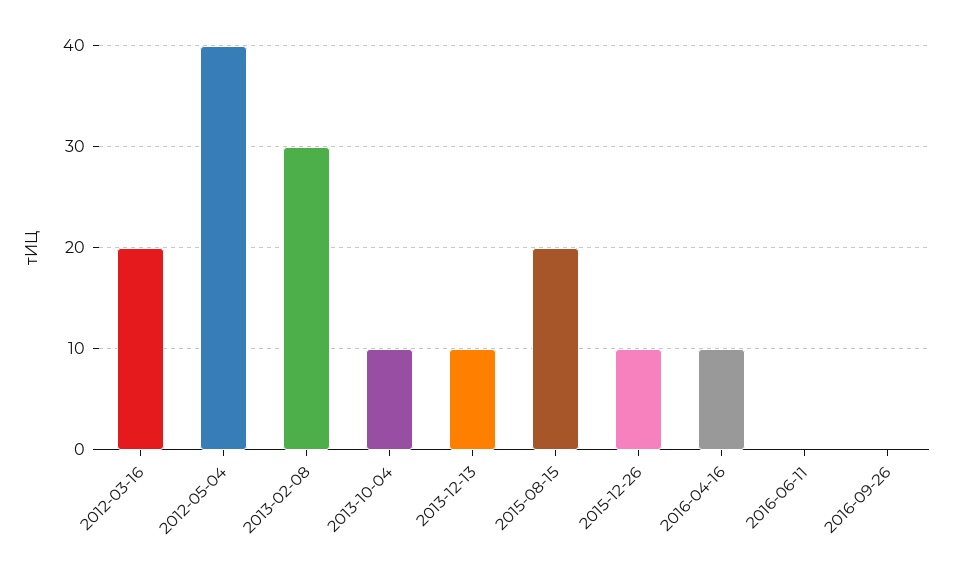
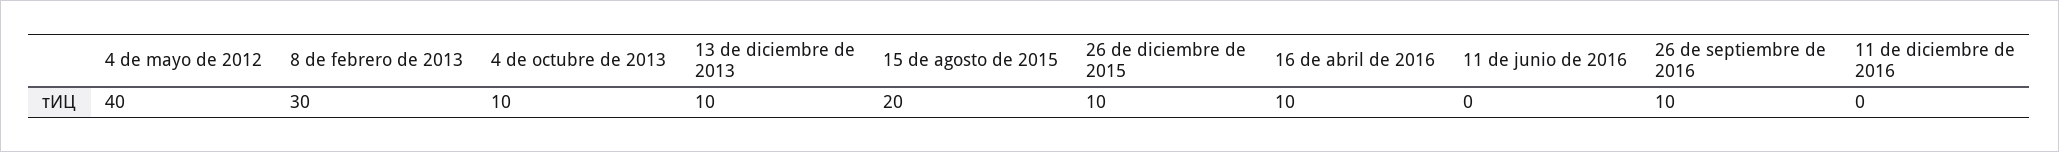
2012-03-16: 20 -> none
2016-09-26: 0 -> 10
11 de diciembre de 2016: none -> 0

